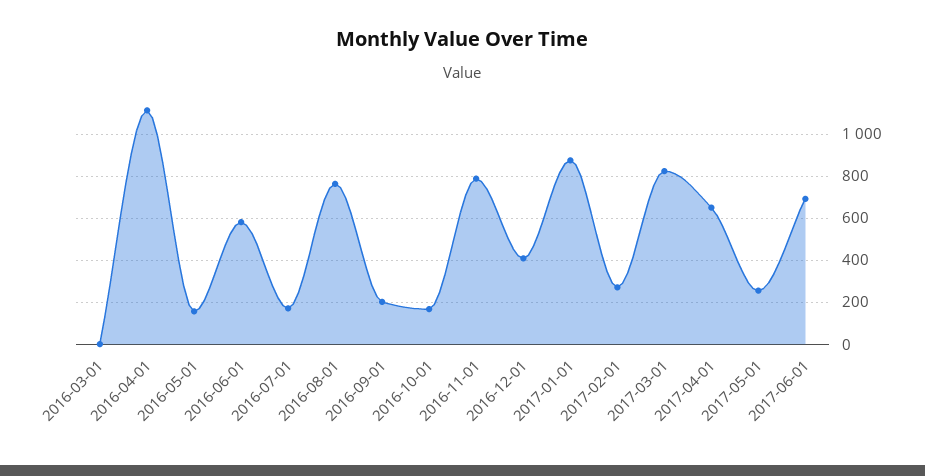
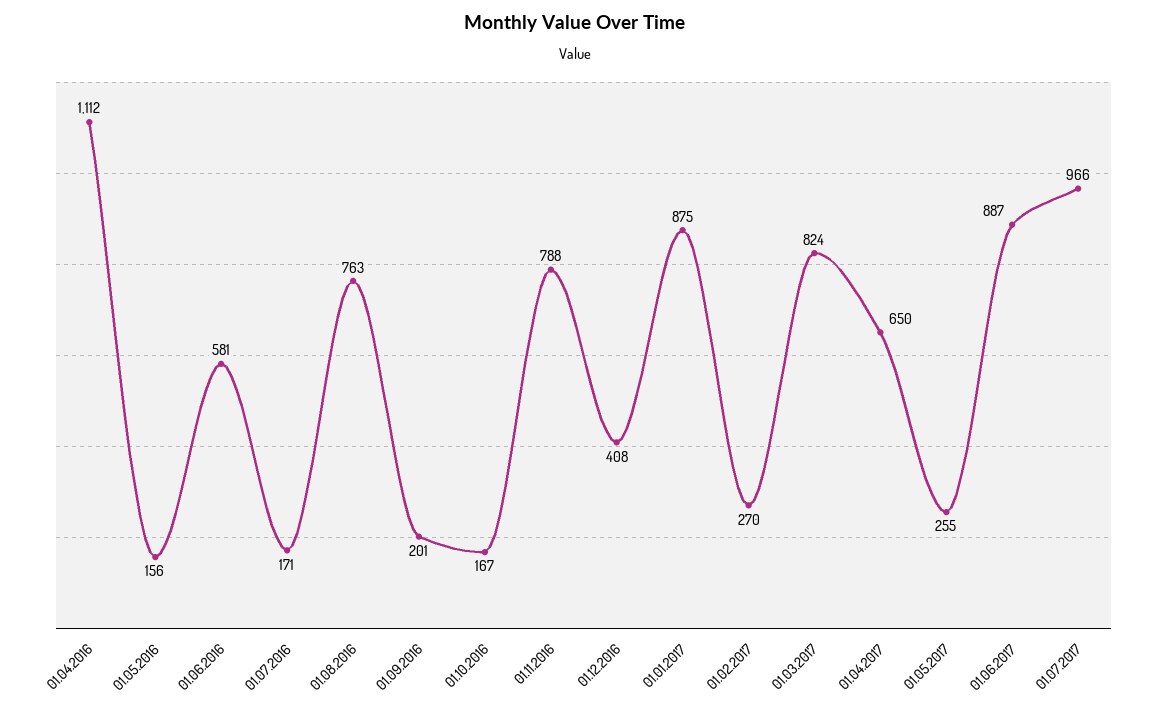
2016-03-01: 0 -> none
2017-06-01: 700 -> 887
01.07.2017: none -> 966

